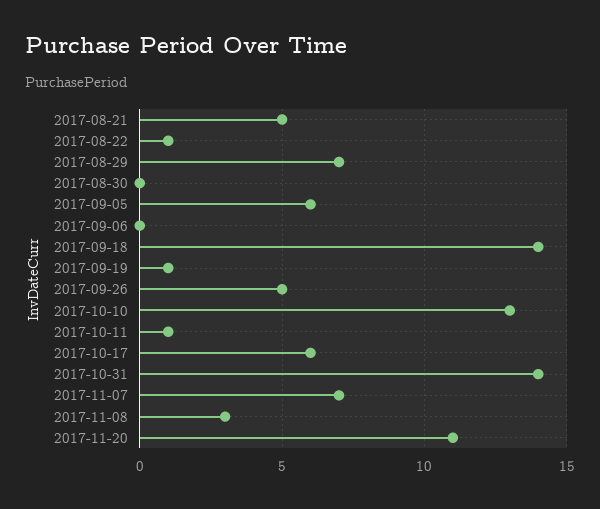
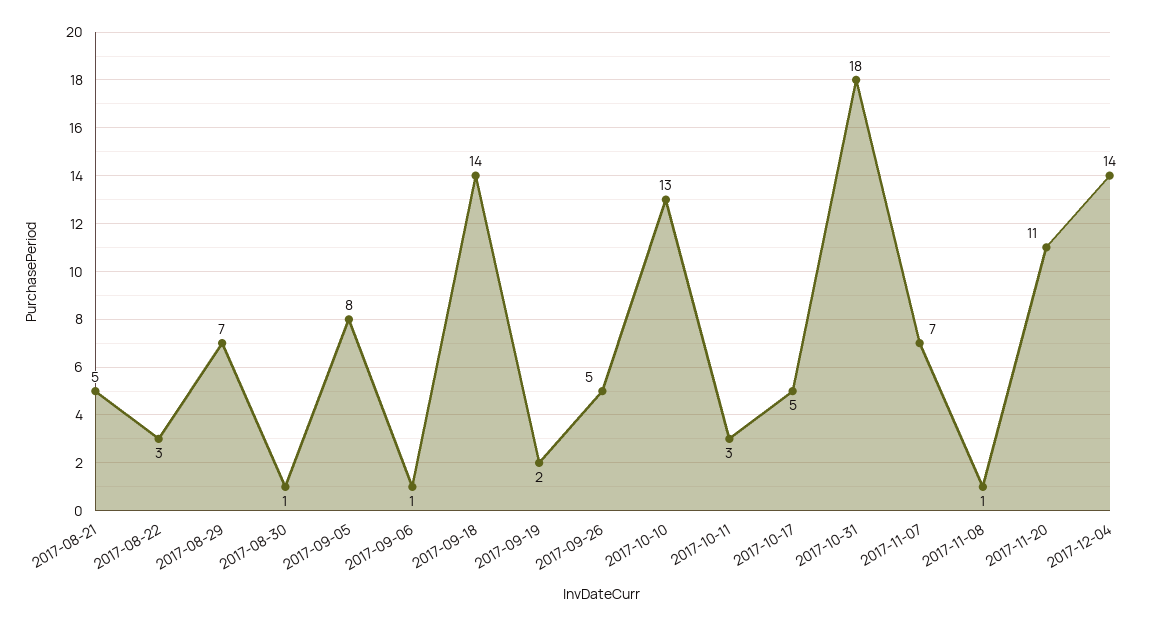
2017-08-22: 1 -> 3
2017-08-30: 0 -> 1
2017-09-05: 6 -> 8
2017-09-06: 0 -> 1
2017-09-19: 1 -> 2
2017-10-11: 1 -> 3
2017-10-17: 6 -> 5
2017-10-31: 14 -> 18
2017-11-08: 3 -> 1
2017-12-04: none -> 14

